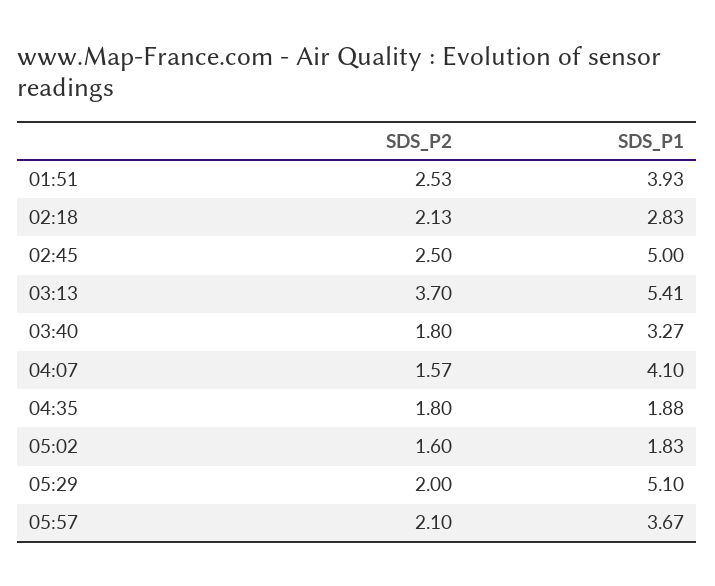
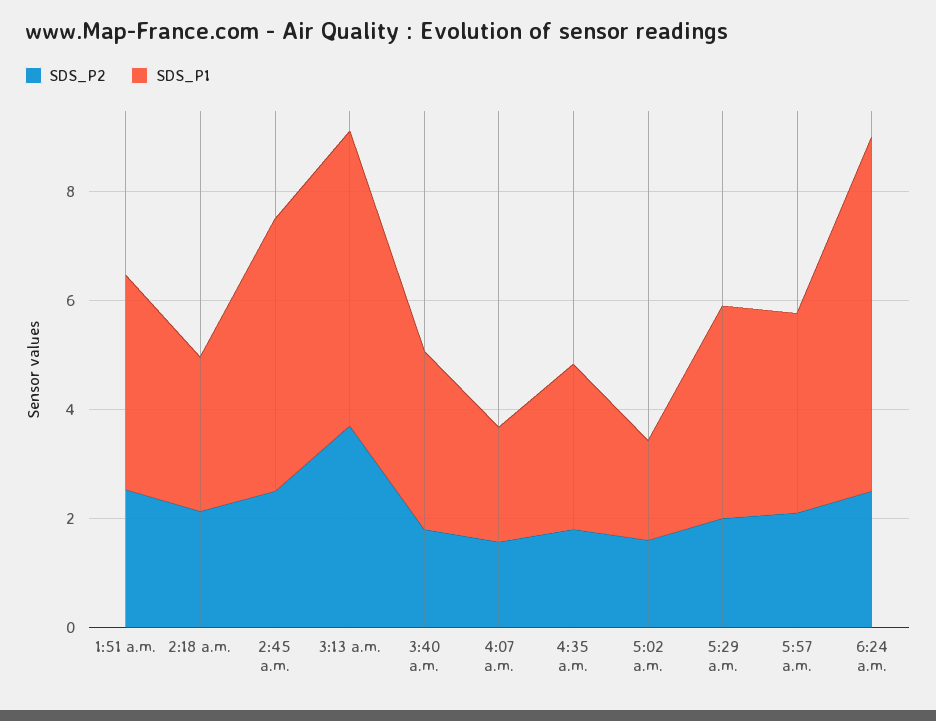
SDS_P1, 04:07: 4.1 -> 2
SDS_P1, 04:35: 1.88 -> 3
SDS_P1, 05:29: 5.1 -> 4
SDS_P2, 6:24 a.m.: none -> 2.5
SDS_P1, 6:24 a.m.: none -> 6.5

